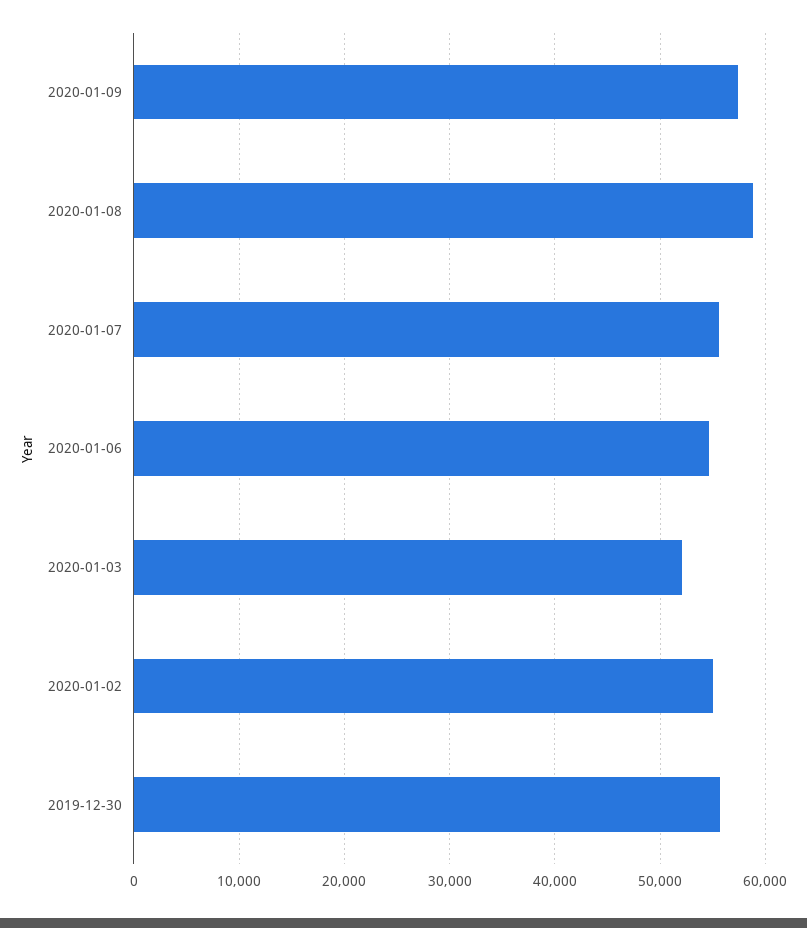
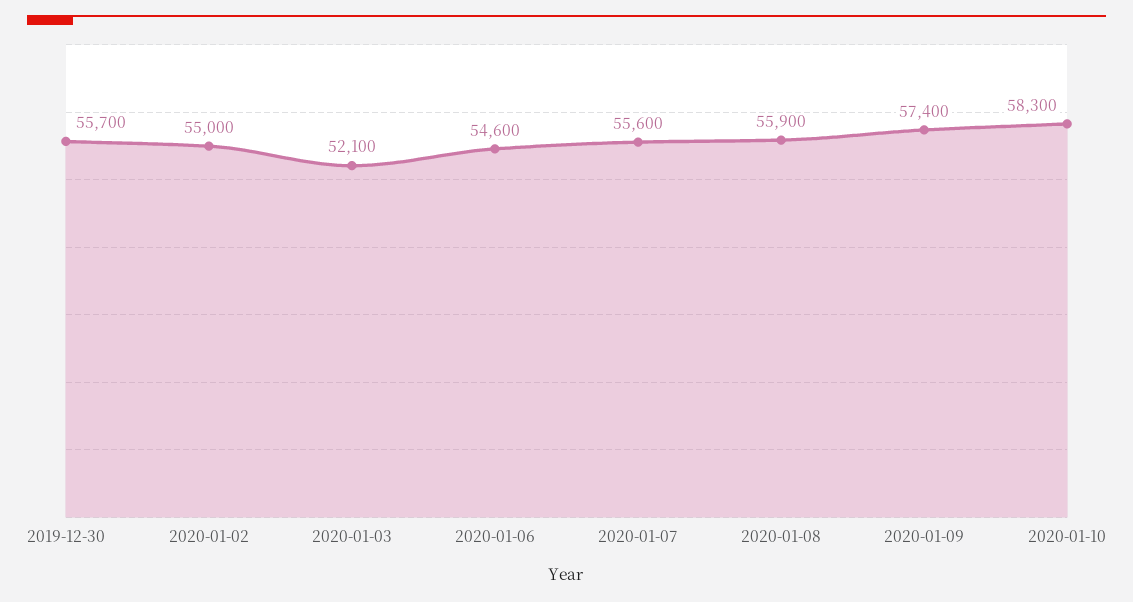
2020-01-08: 59000 -> 55900
2020-01-10: none -> 58300

